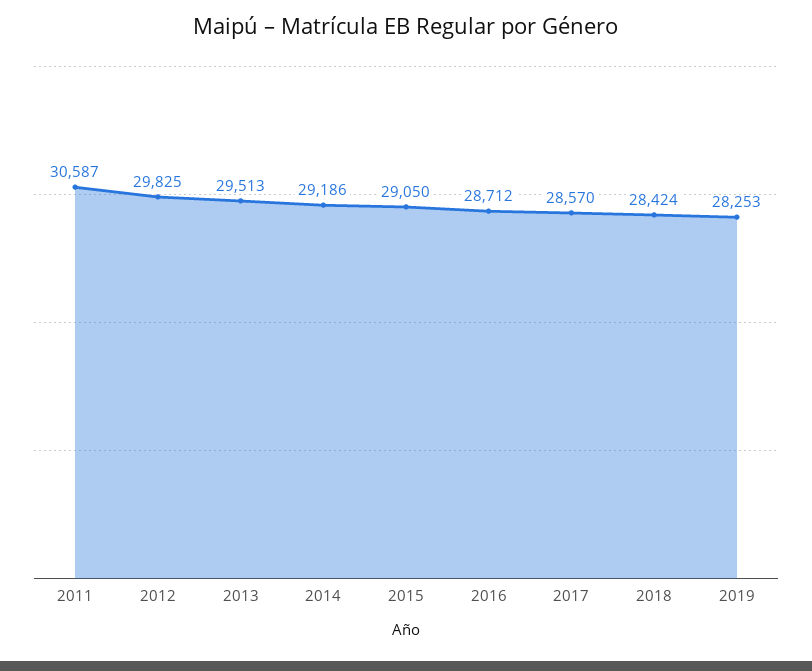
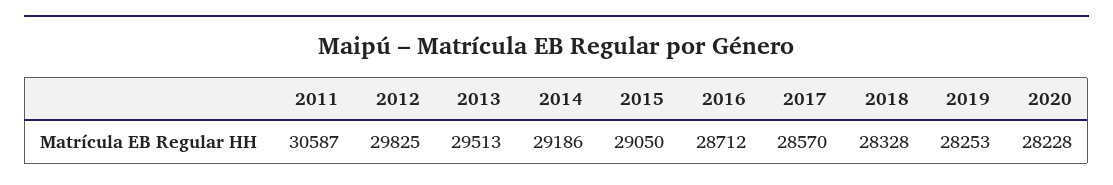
2018: 28424 -> 28328
2020: none -> 28228

